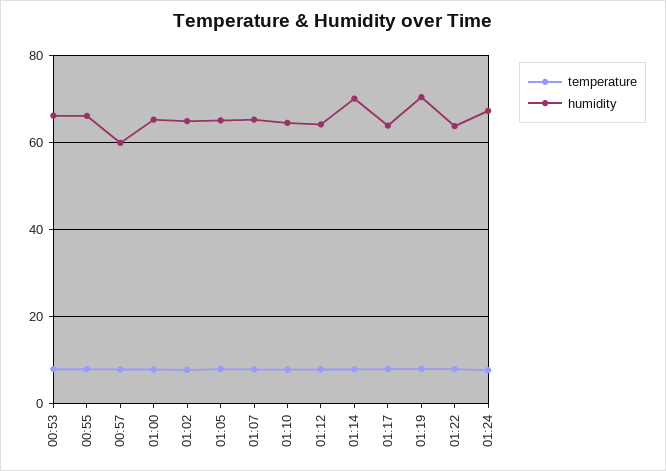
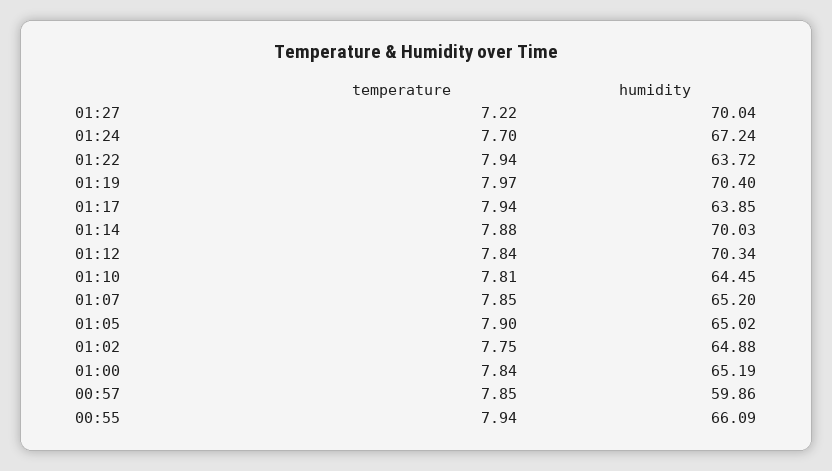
temperature, 00:53: 8 -> none
humidity, 00:53: 66 -> none
humidity, 01:12: 64 -> 70.34
temperature, 01:27: none -> 7.22
humidity, 01:27: none -> 70.04

